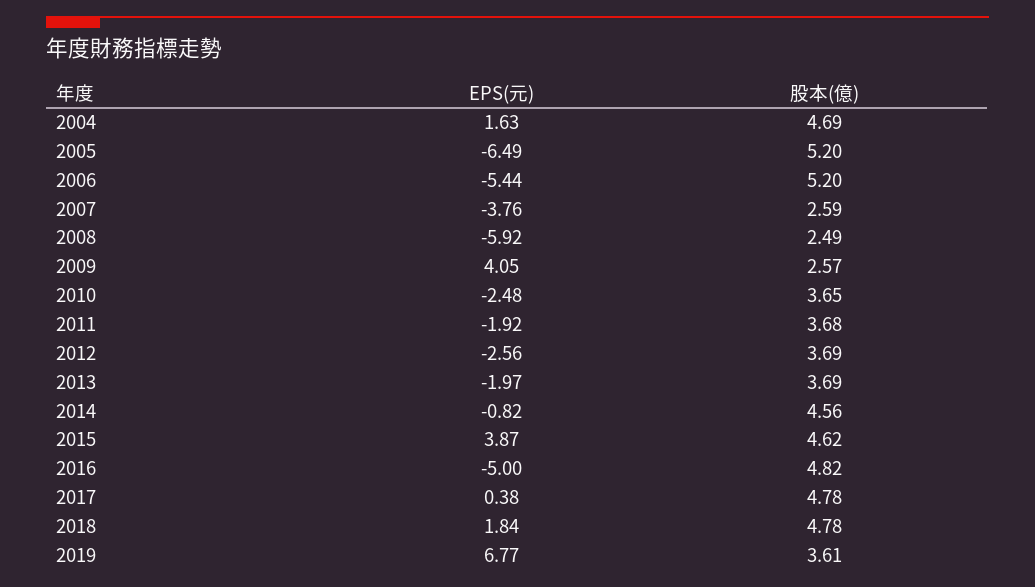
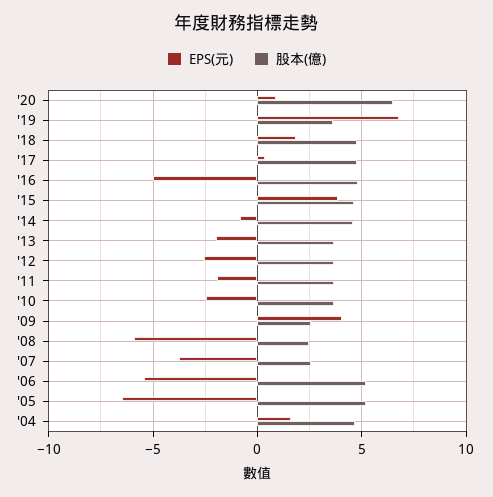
EPS(元), '20: none -> 1
股本(億), '20: none -> 6.5

